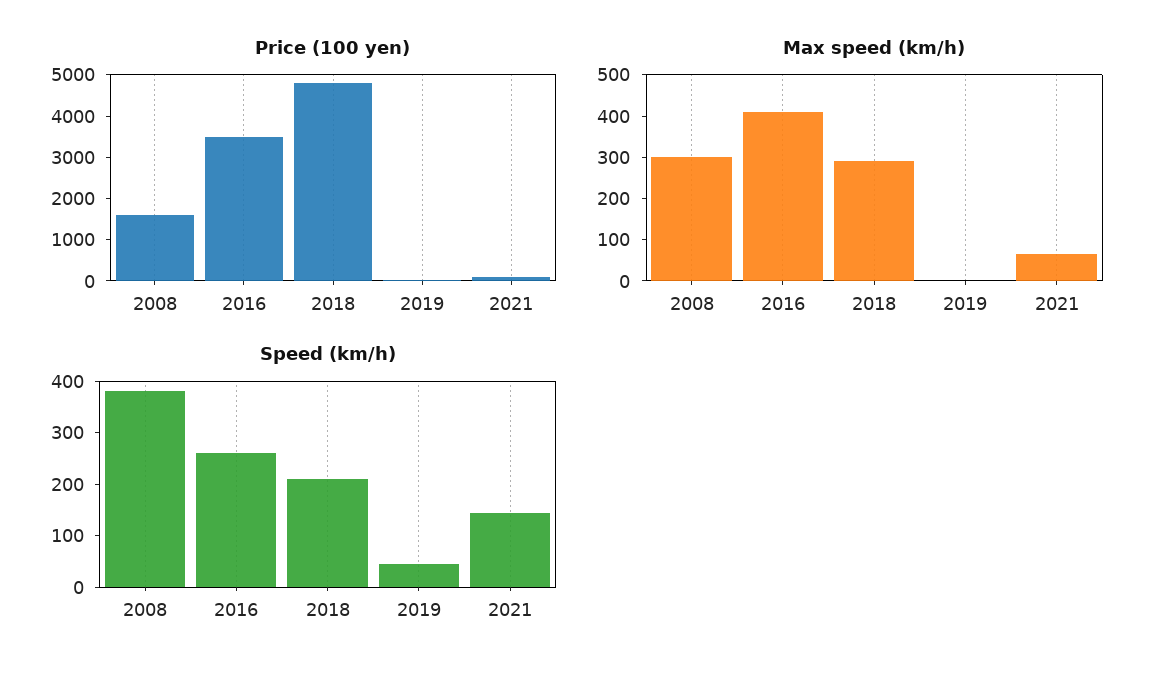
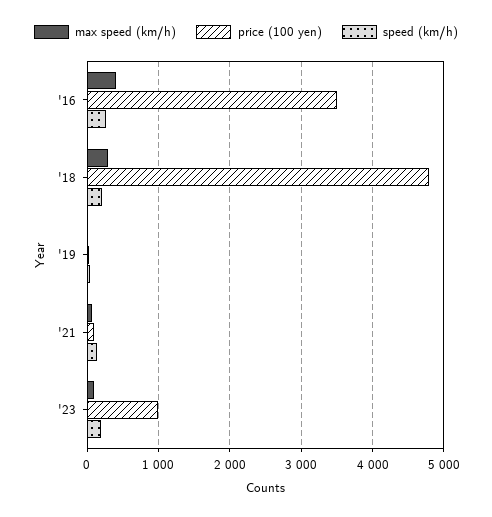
Price (100 yen), 2008: 1600 -> none
Max speed (km/h), 2008: 300 -> none
Speed (km/h), 2008: 380 -> none
Max speed (km/h), '23: none -> 100
Price (100 yen), '23: none -> 1000
Speed (km/h), '23: none -> 200

